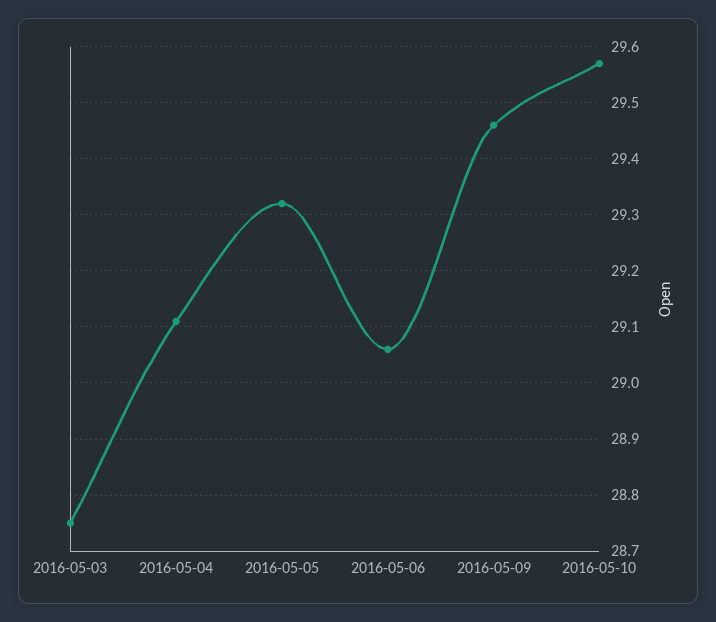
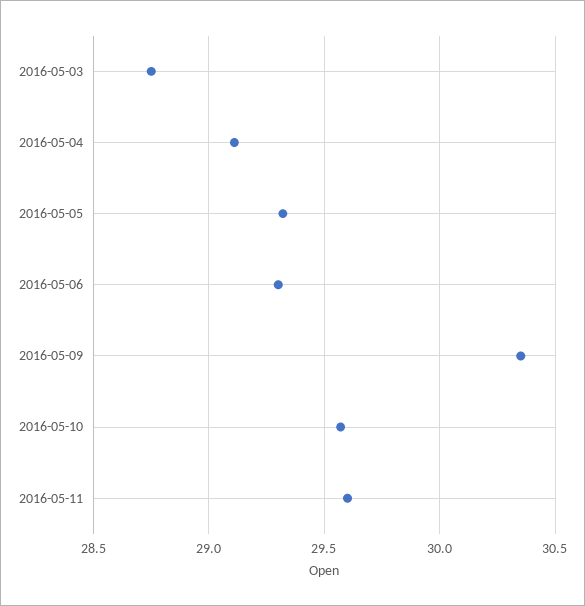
2016-05-06: 29.05 -> 29.3
2016-05-09: 29.45 -> 30.35
2016-05-11: none -> 29.6

